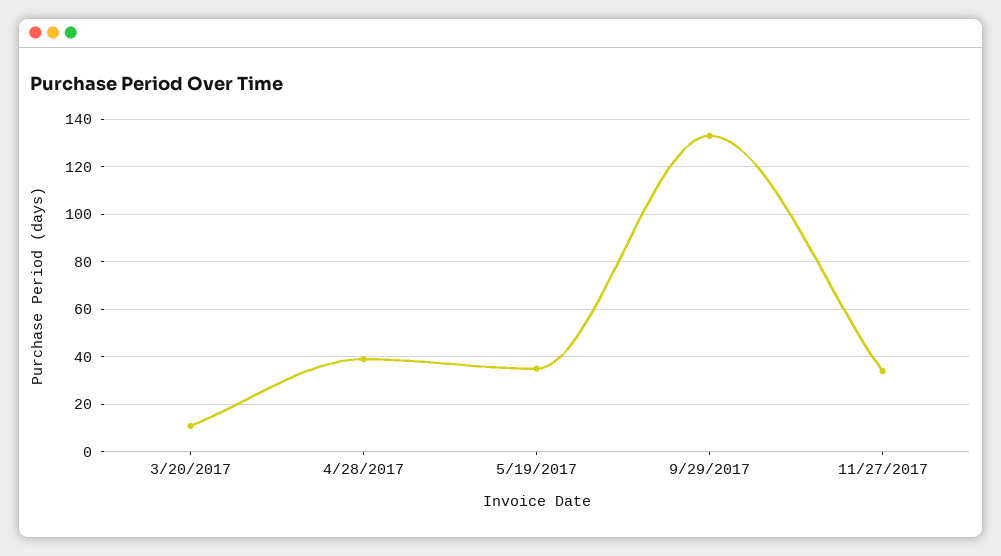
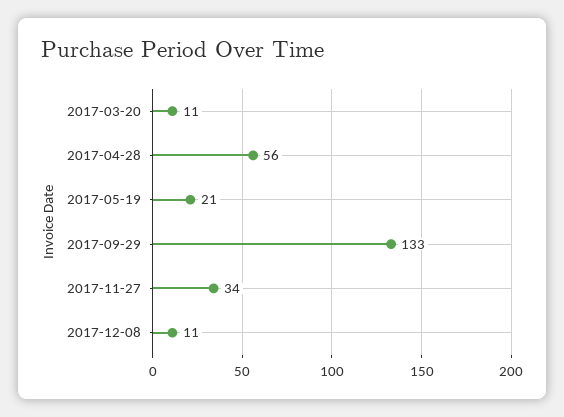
4/28/2017: 40 -> 56
5/19/2017: 35 -> 21
2017-12-08: none -> 11

